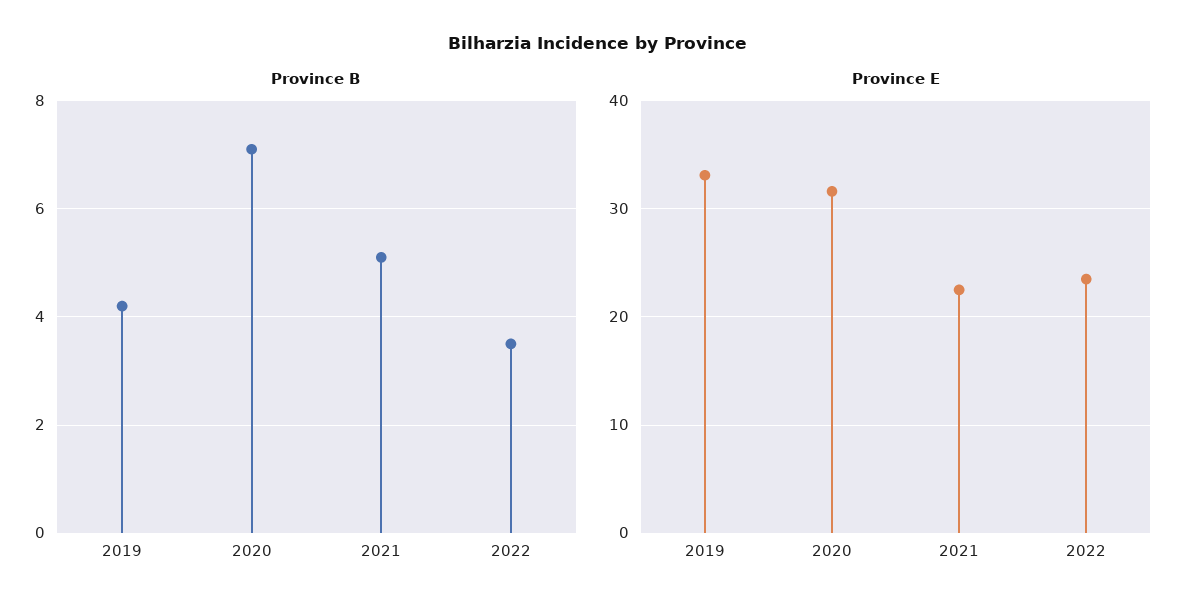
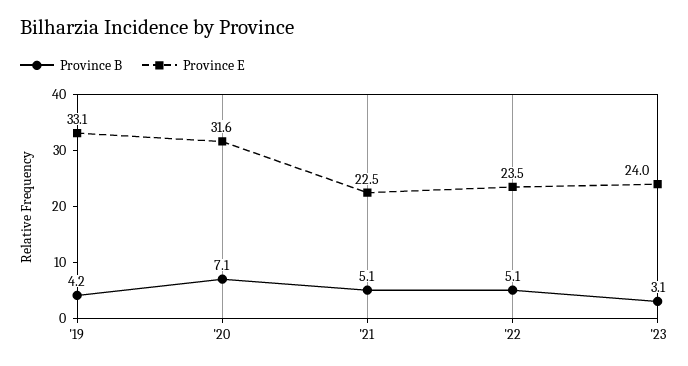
Province B, 2022: 3.5 -> 5.1
Province B, '23: none -> 3.1
Province E, '23: none -> 24

